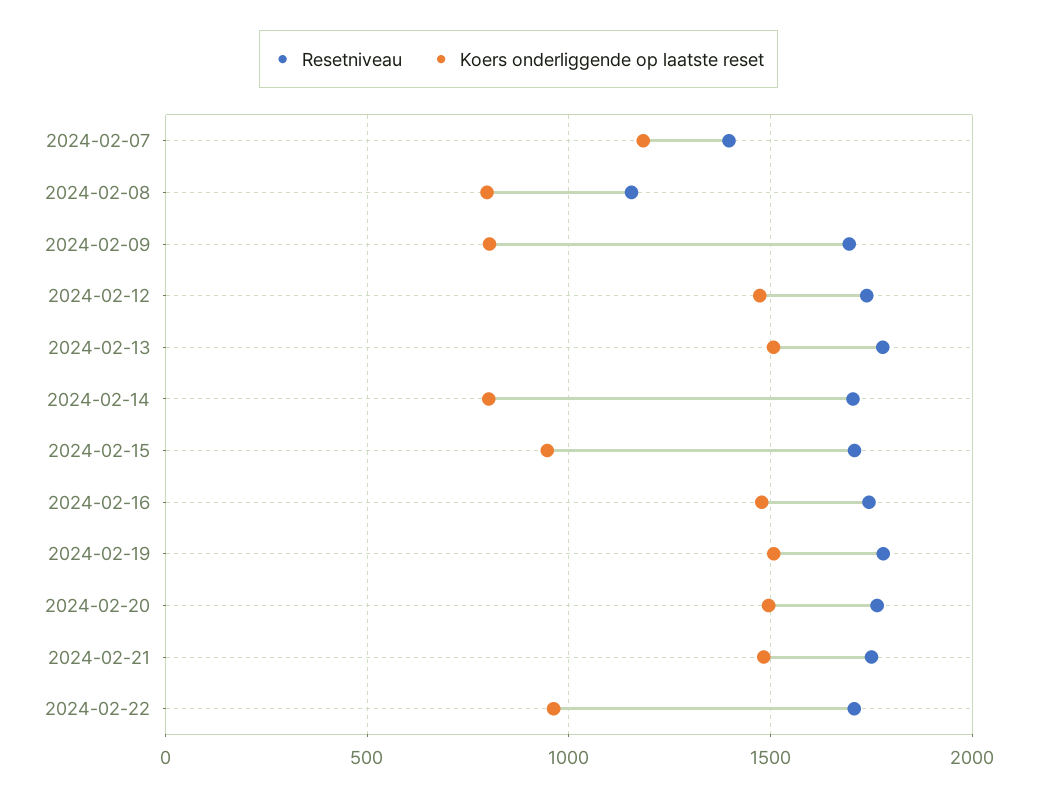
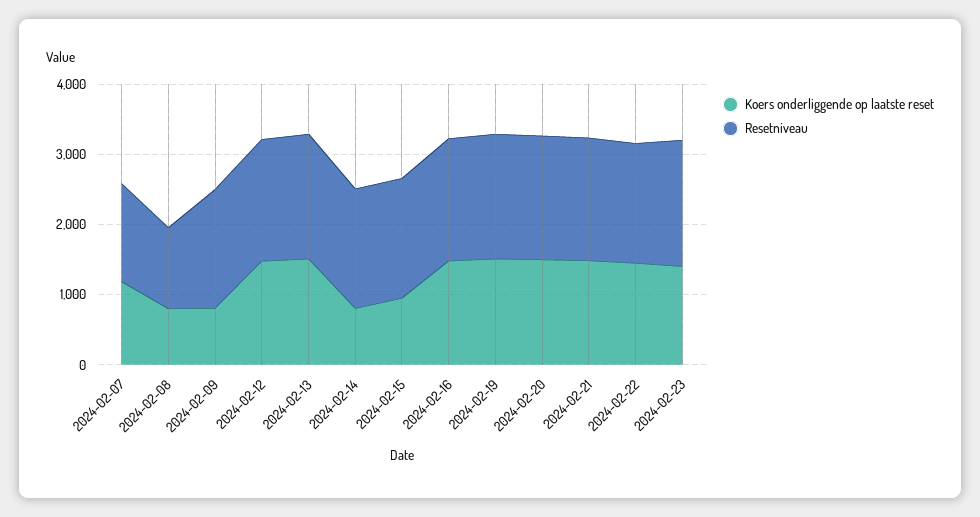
Koers onderliggende op laatste reset, 2024-02-22: 950 -> 1400
Koers onderliggende op laatste reset, 2024-02-23: none -> 1400
Resetniveau, 2024-02-23: none -> 1800

